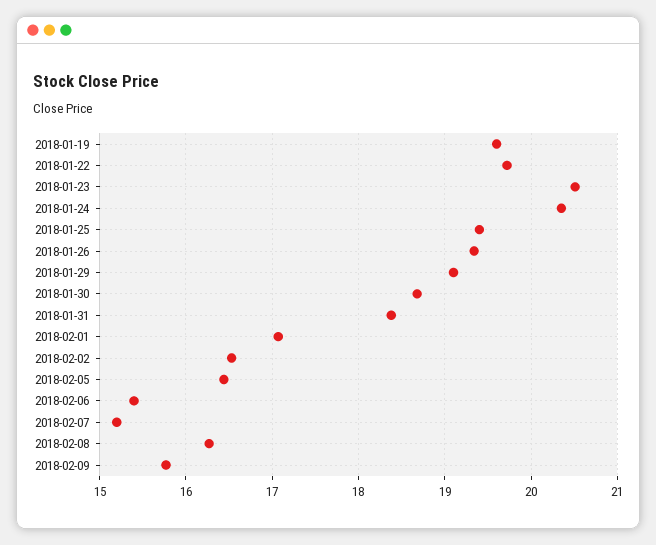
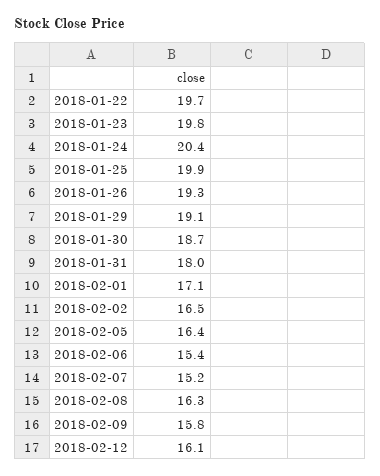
2018-01-19: 19.6 -> none
2018-01-23: 20.5 -> 19.8
2018-01-25: 19.4 -> 19.9
2018-01-31: 18.4 -> 18
2018-02-12: none -> 16.1

